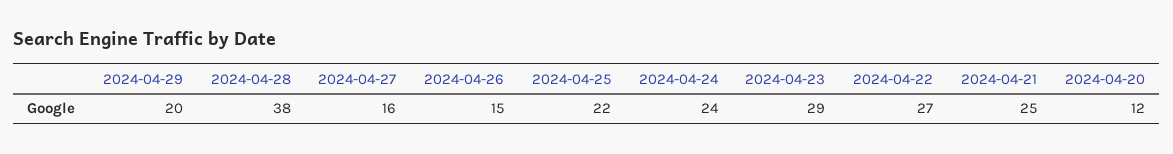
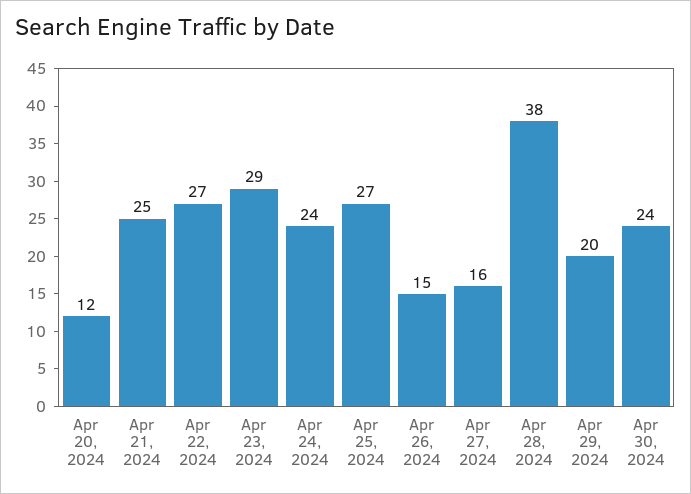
2024-04-25: 22 -> 27
Apr 30, 2024: none -> 24

